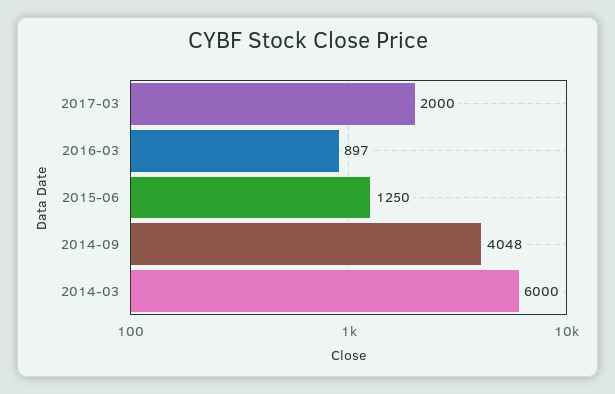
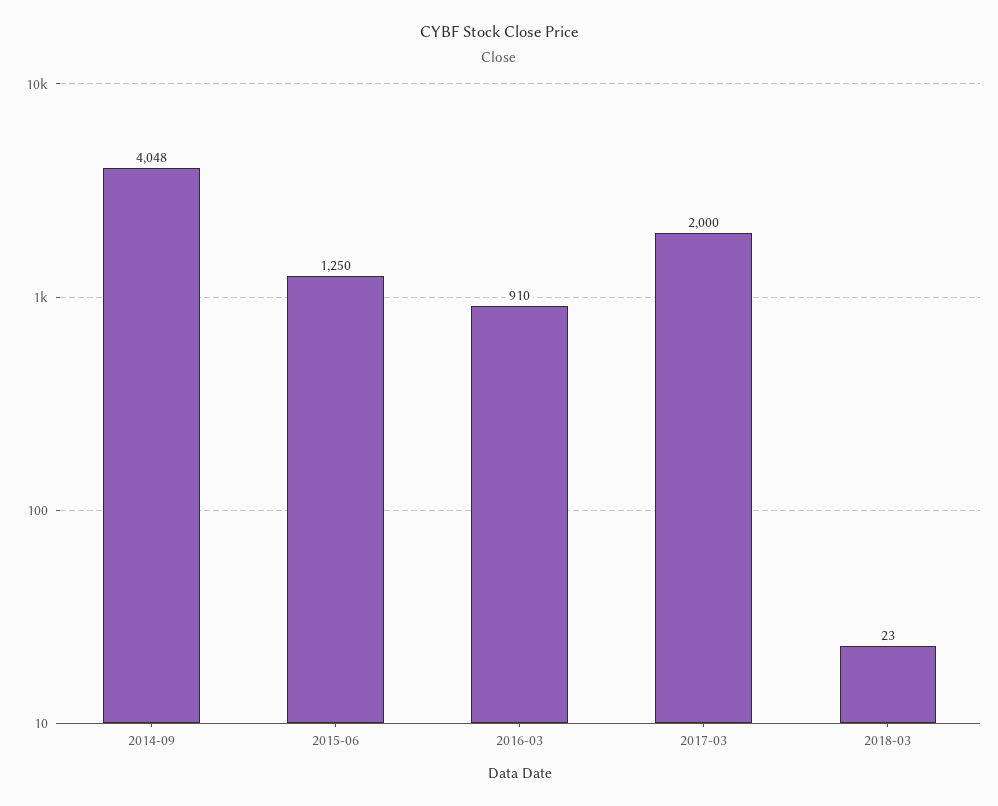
2016-03: 897 -> 910
2014-03: 6000 -> none
2018-03: none -> 23

